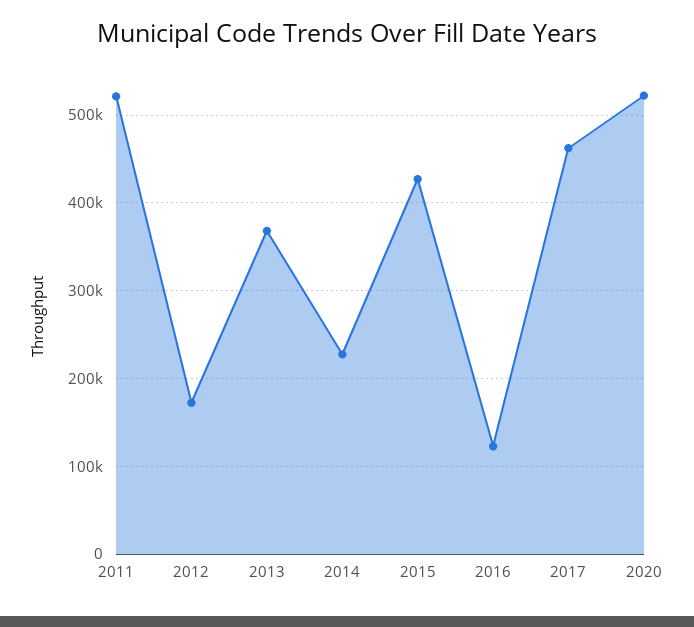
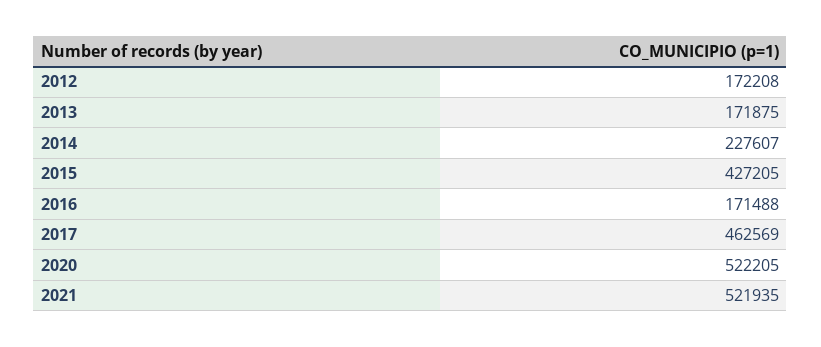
2011: 520000 -> none
2013: 370000 -> 171875
2016: 120000 -> 171488
2021: none -> 521935

